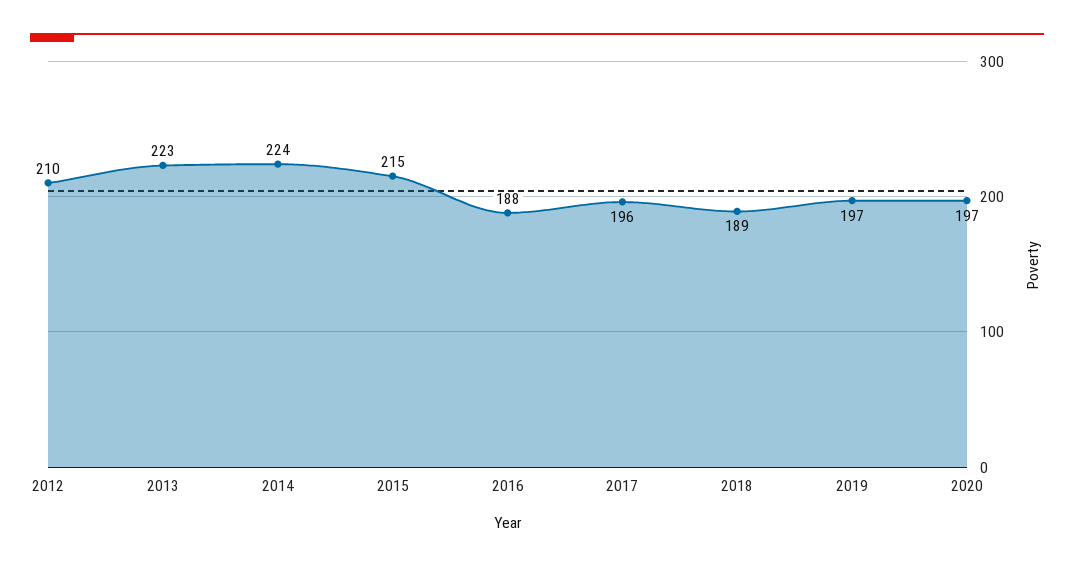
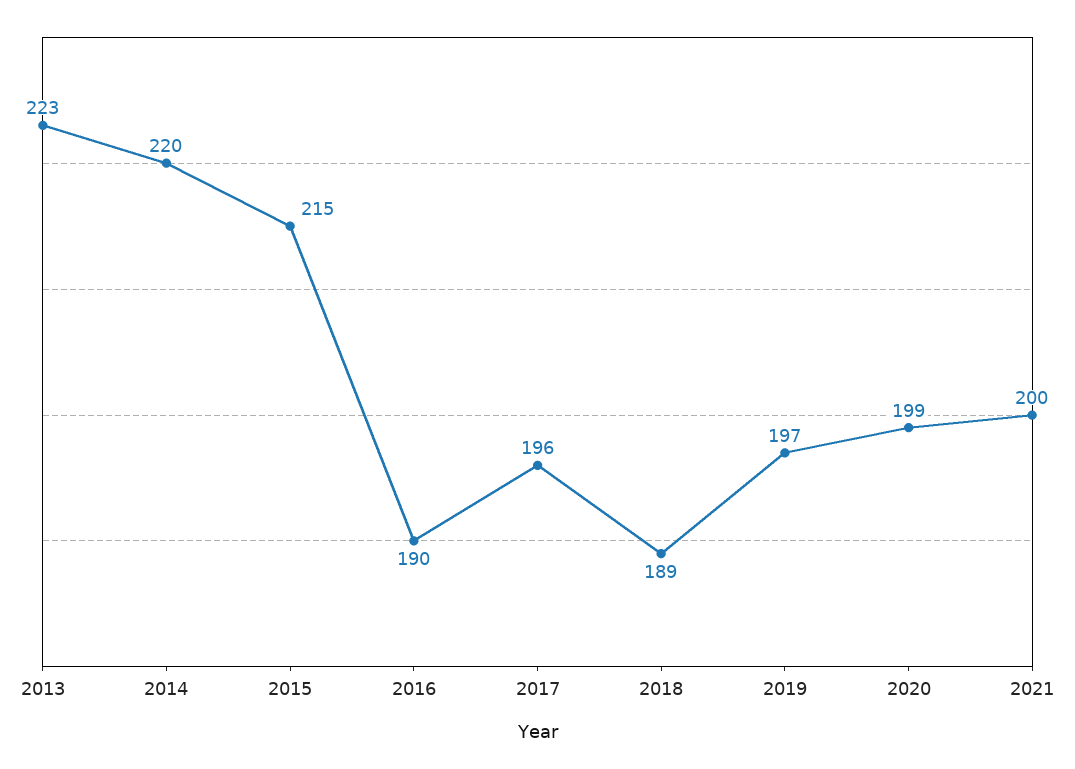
2012: 210 -> none
2014: 224 -> 220
2016: 188 -> 190
2020: 197 -> 199
2021: none -> 200

